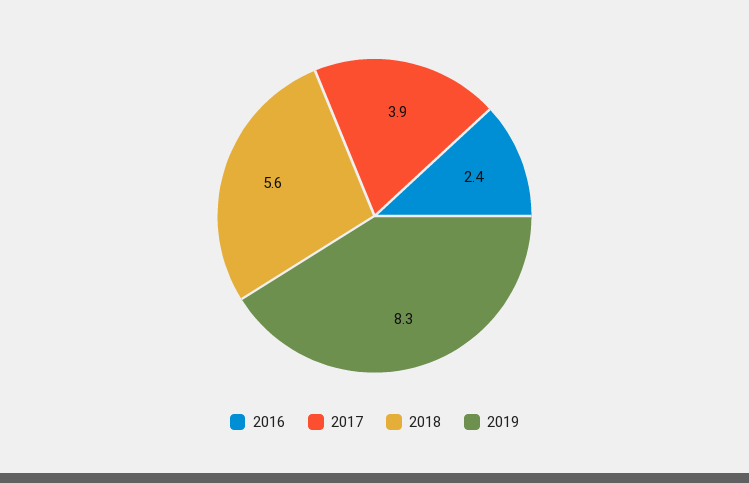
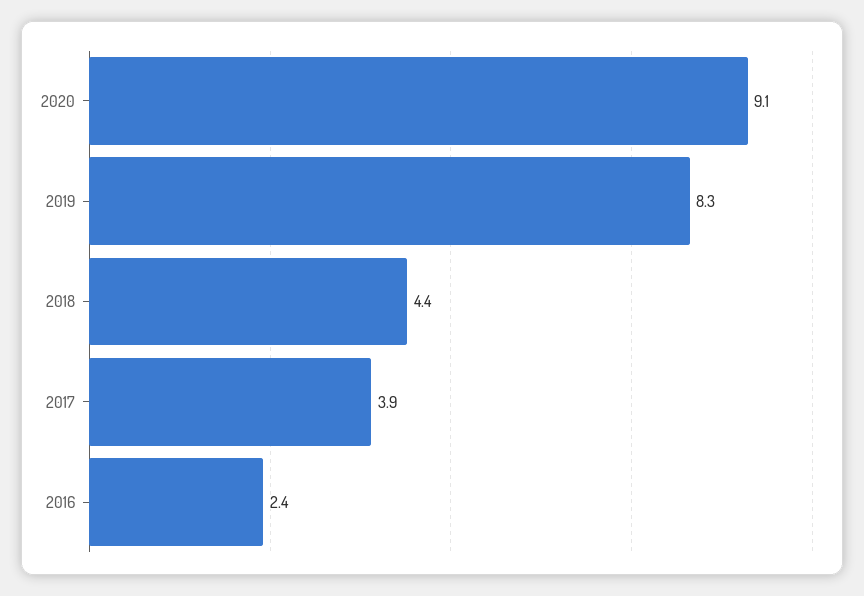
2018: 5.6 -> 4.4
2020: none -> 9.1

